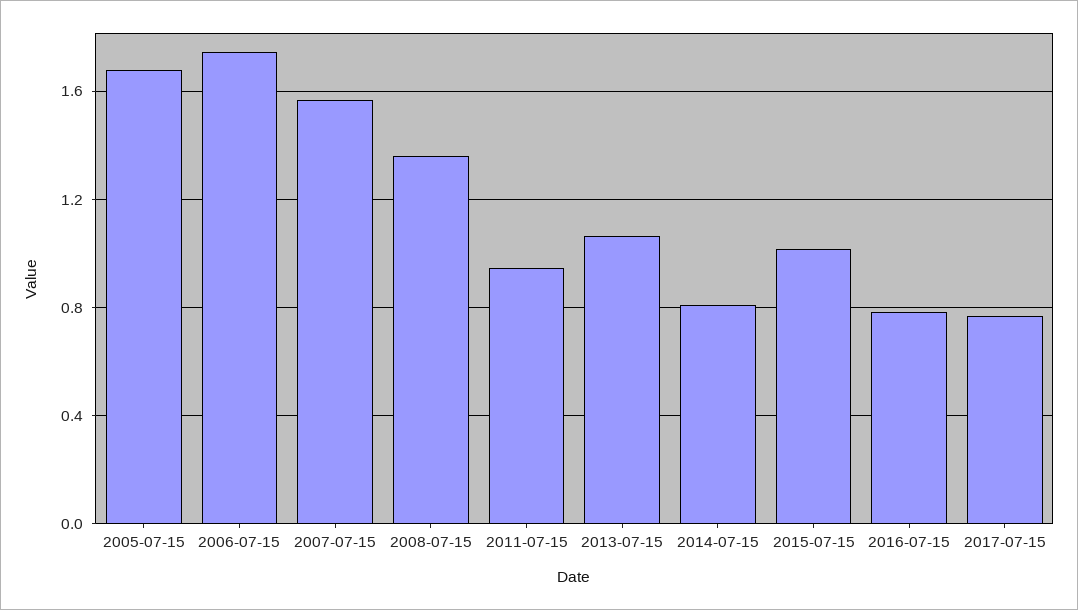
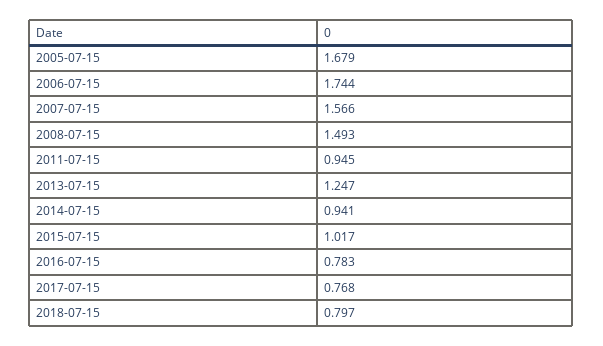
2008-07-15: 1.35 -> 1.493
2013-07-15: 1.05 -> 1.247
2014-07-15: 0.8 -> 0.941
2018-07-15: none -> 0.797

